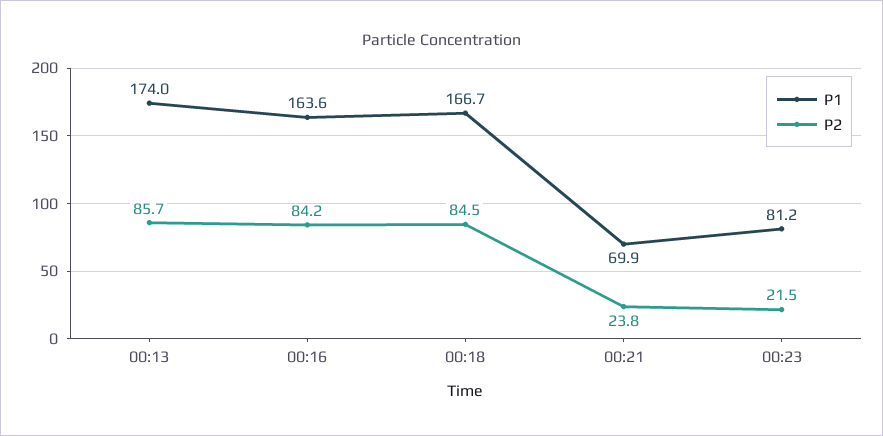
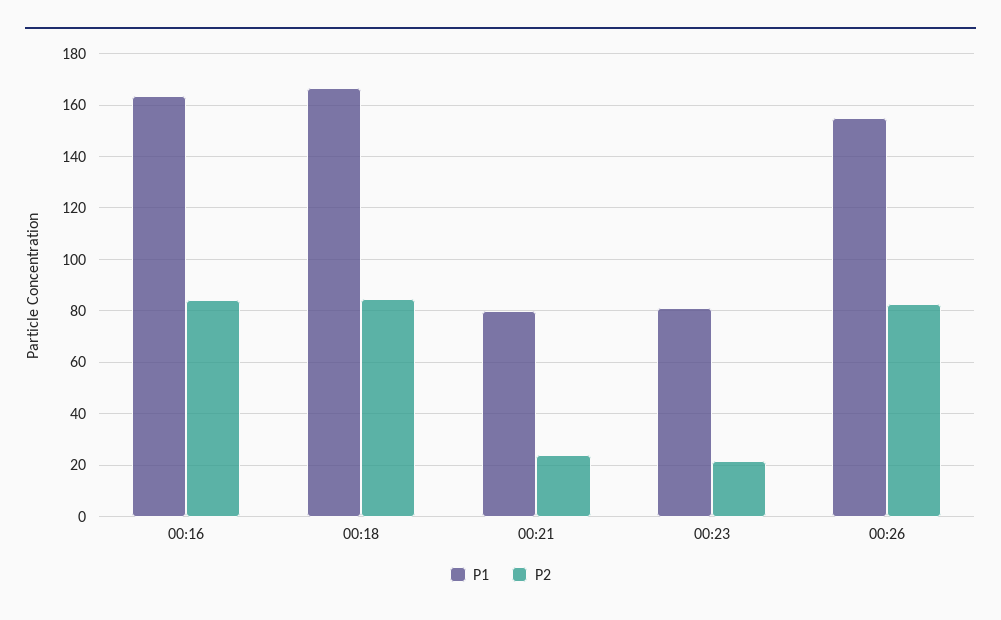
P1, 00:13: 174 -> none
P2, 00:13: 85.7 -> none
P1, 00:21: 69.9 -> 80
P1, 00:26: none -> 155
P2, 00:26: none -> 82.5

